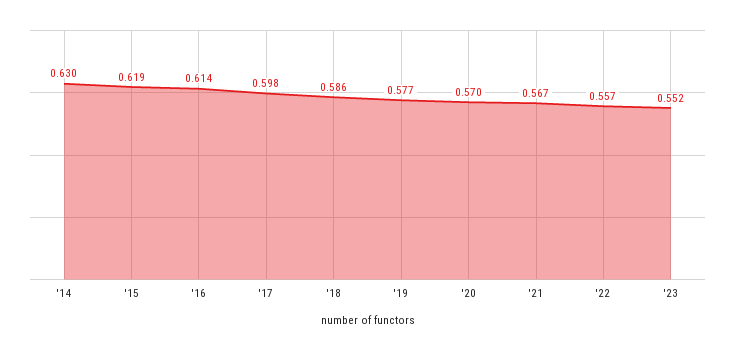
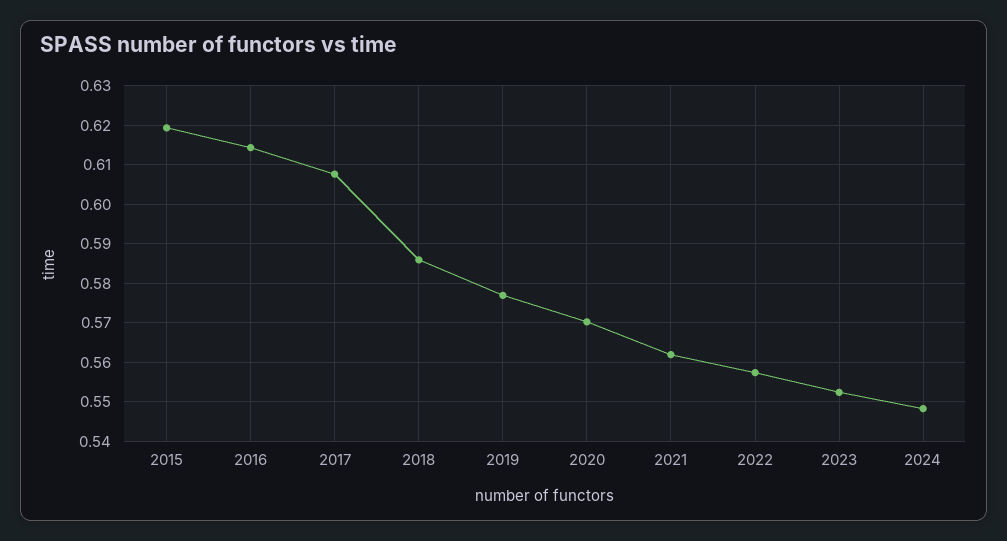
'14: 0.63 -> none
'17: 0.598 -> 0.608
'21: 0.567 -> 0.562
2024: none -> 0.548

